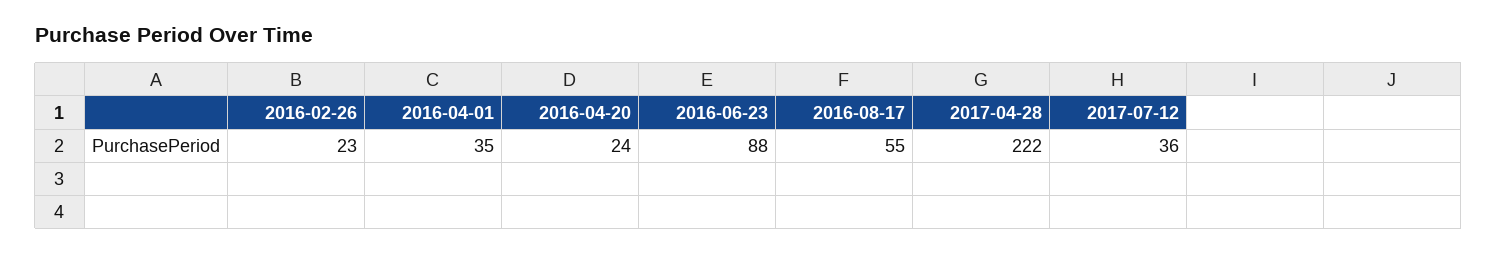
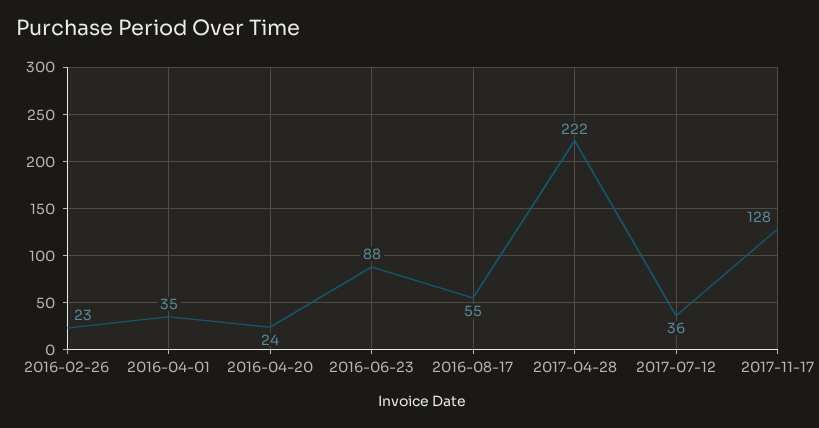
2017-11-17: none -> 128

